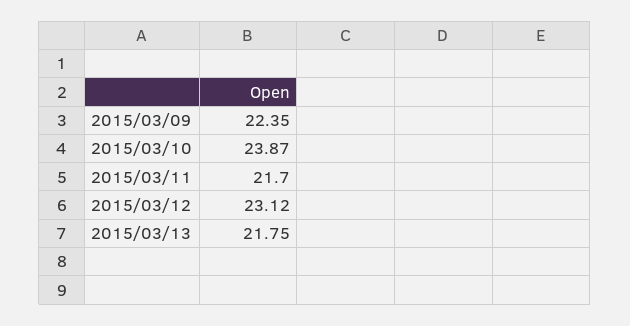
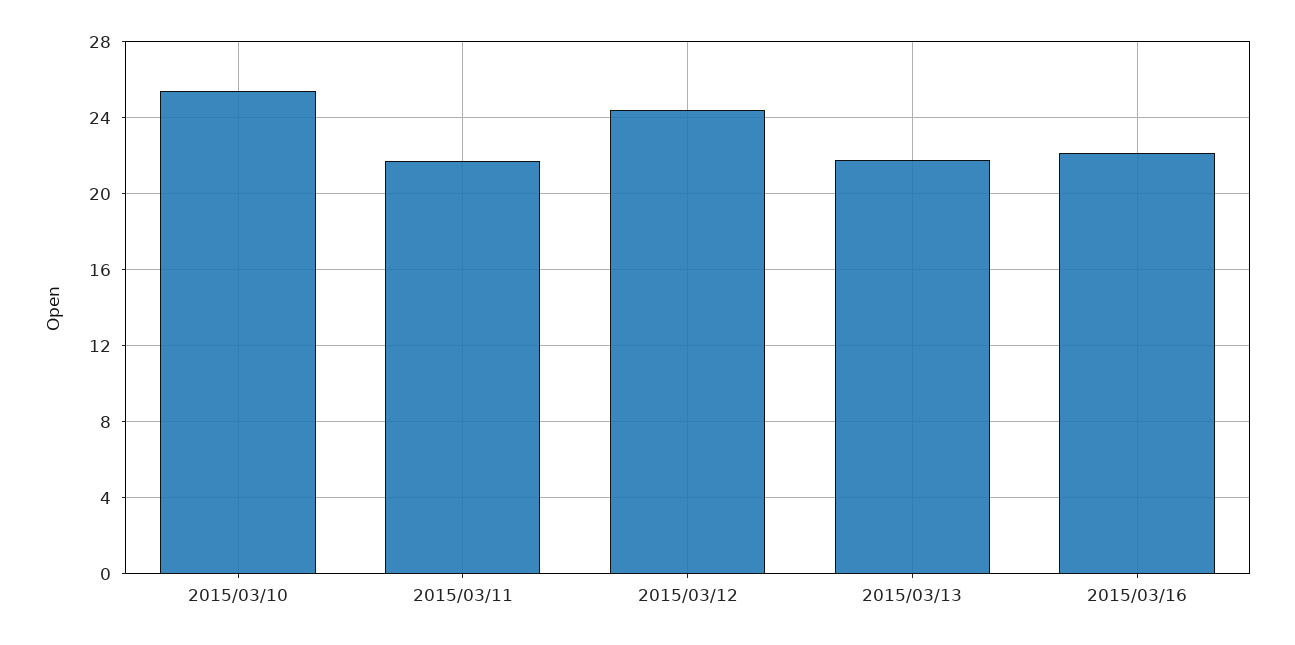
2015/03/09: 22.35 -> none
2015/03/10: 23.87 -> 25.5
2015/03/12: 23.12 -> 24.5
2015/03/16: none -> 22

